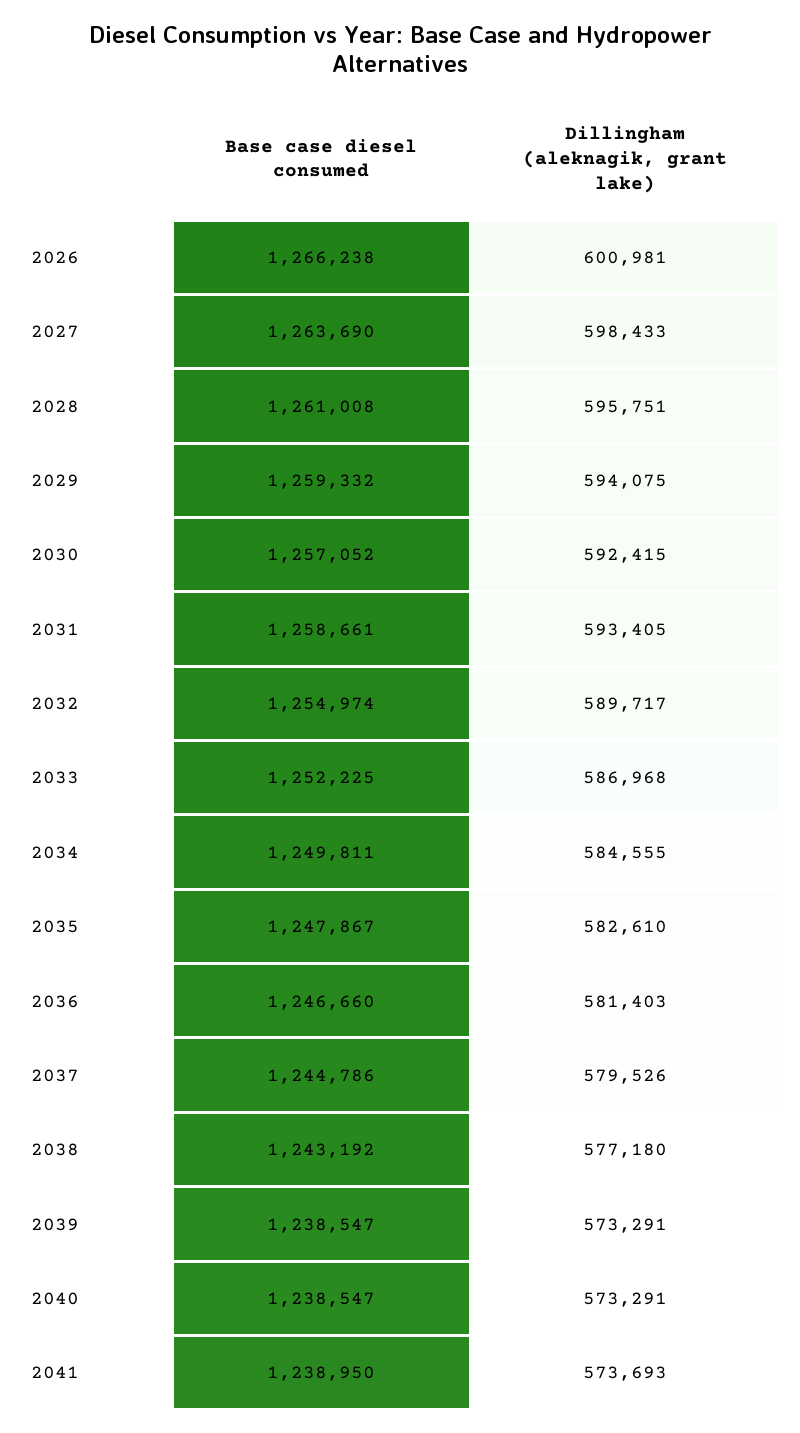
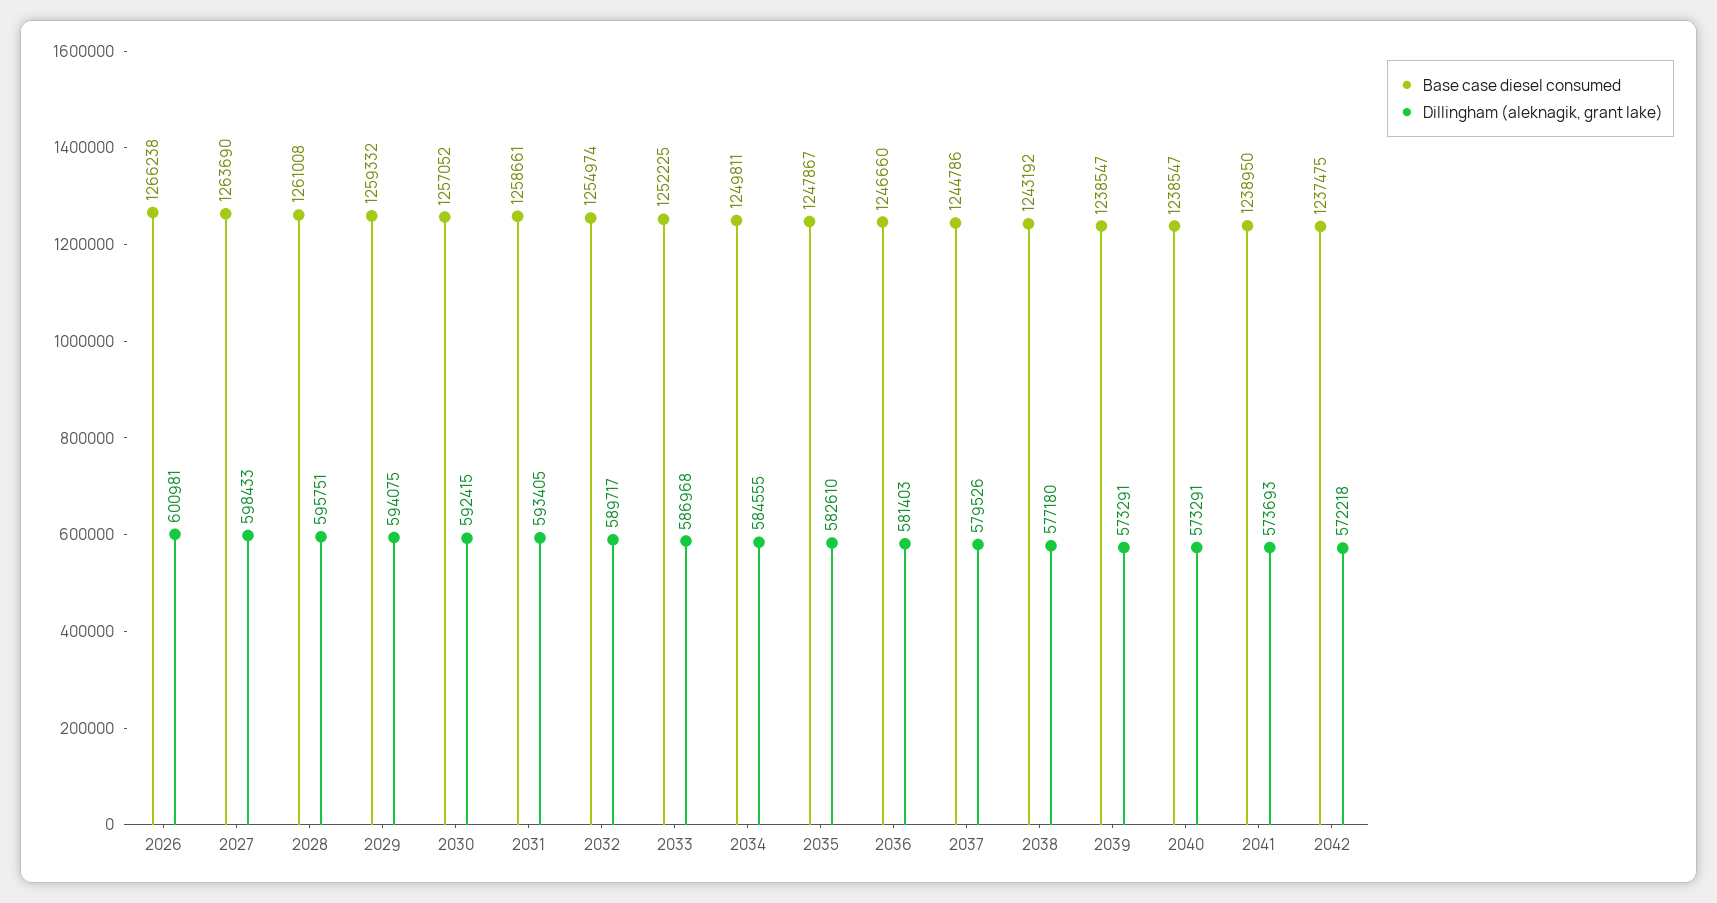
Base case diesel consumed, 2042: none -> 1237475
Dillingham (aleknagik, grant lake), 2042: none -> 572218

